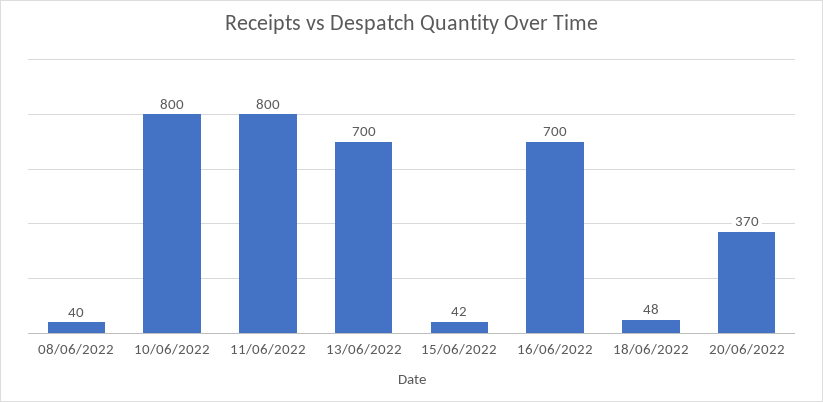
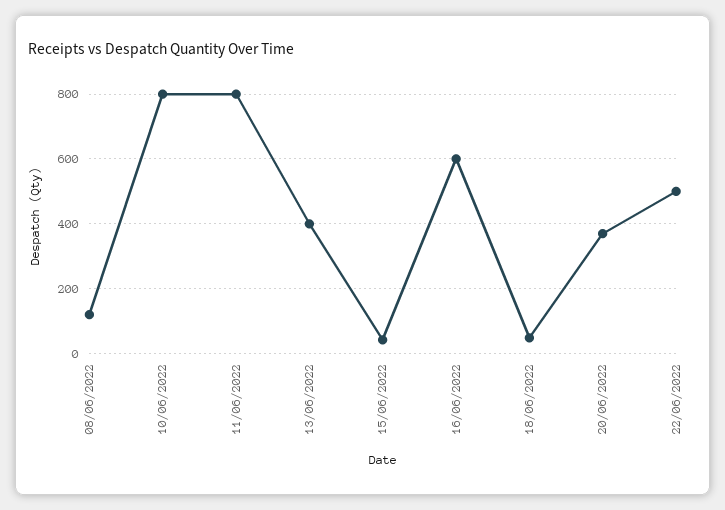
08/06/2022: 40 -> 120
13/06/2022: 700 -> 400
16/06/2022: 700 -> 600
22/06/2022: none -> 500

